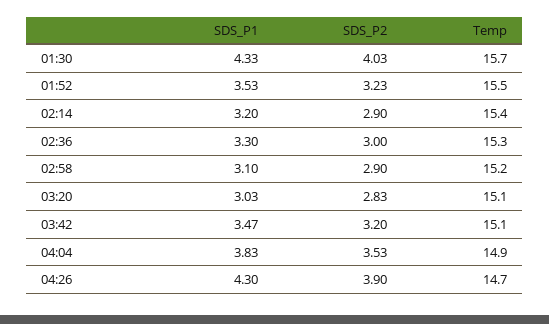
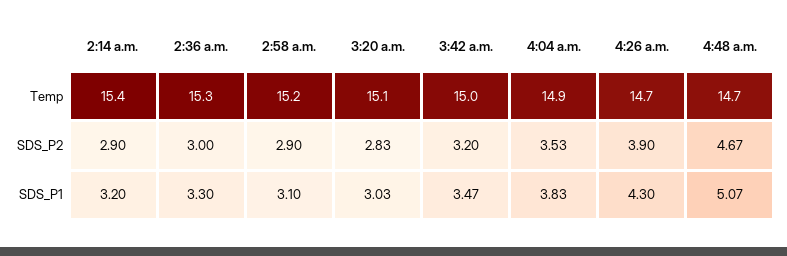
SDS_P1, 01:30: 4.33 -> none
SDS_P2, 01:30: 4.03 -> none
Temp, 01:30: 15.7 -> none
SDS_P1, 01:52: 3.53 -> none
SDS_P2, 01:52: 3.23 -> none
Temp, 01:52: 15.5 -> none
Temp, 03:42: 15.1 -> 15
Temp, 4:48 a.m.: none -> 14.7
SDS_P2, 4:48 a.m.: none -> 4.67
SDS_P1, 4:48 a.m.: none -> 5.07

